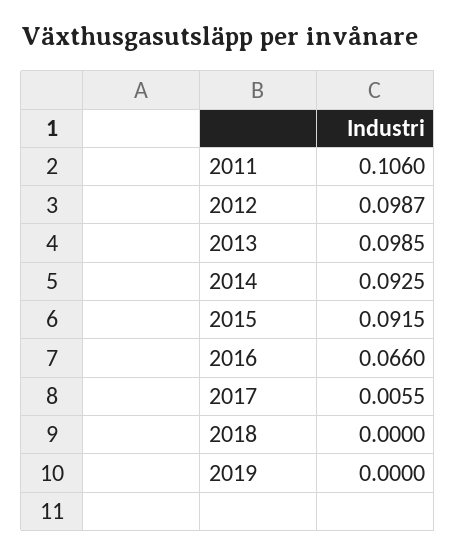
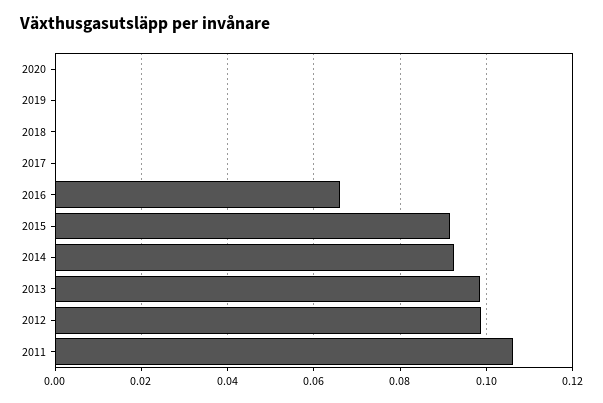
2017: 0.0055 -> 0
2020: none -> 0

